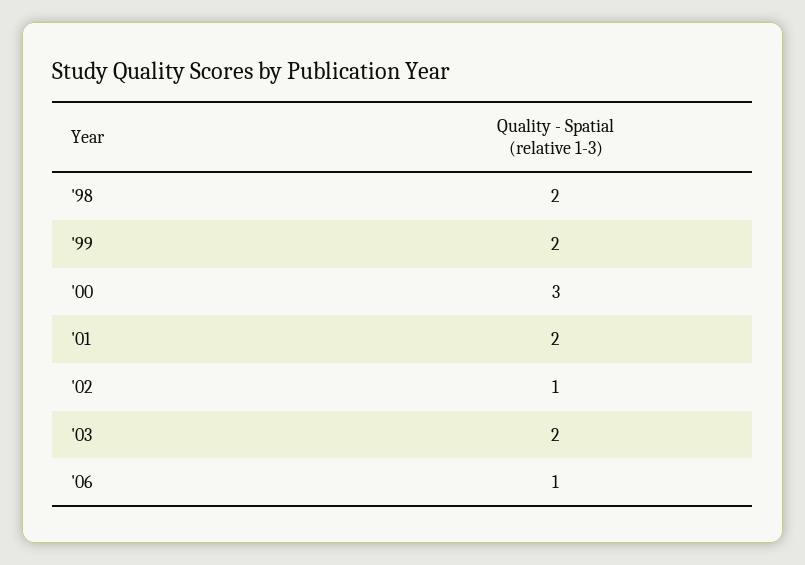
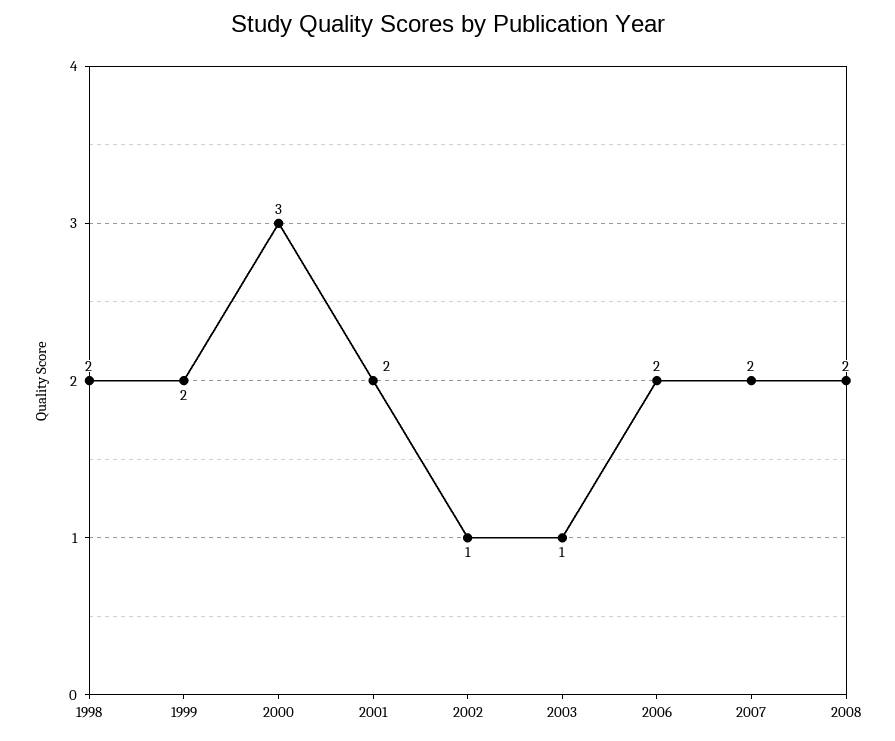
'03: 2 -> 1
'06: 1 -> 2
2007: none -> 2
2008: none -> 2

